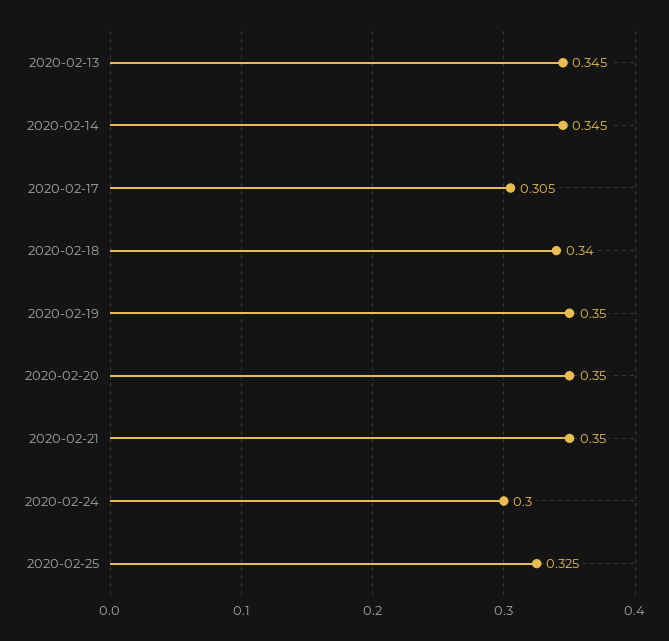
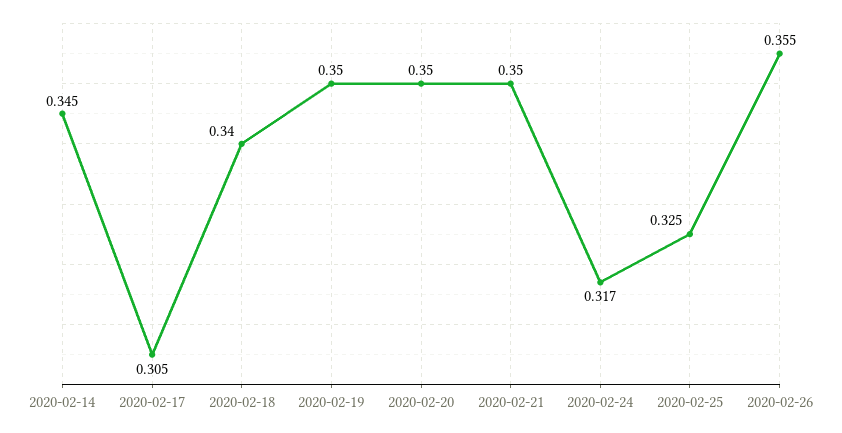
2020-02-13: 0.345 -> none
2020-02-24: 0.3 -> 0.317
2020-02-26: none -> 0.355

